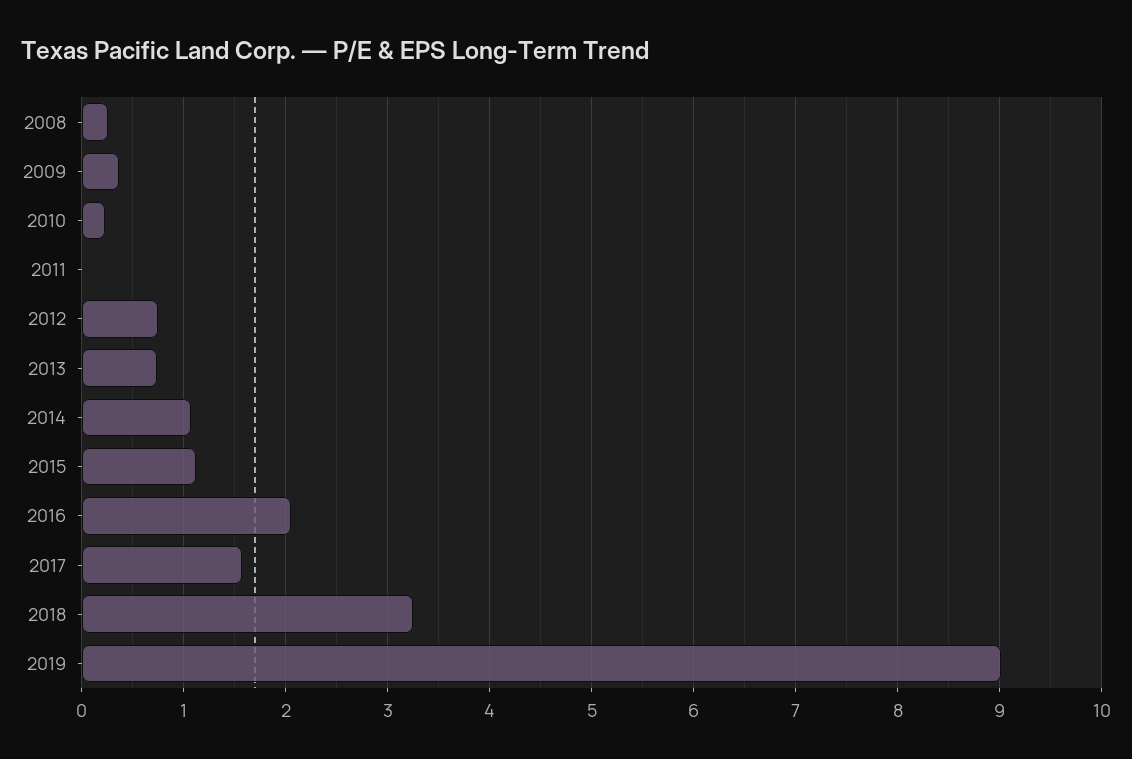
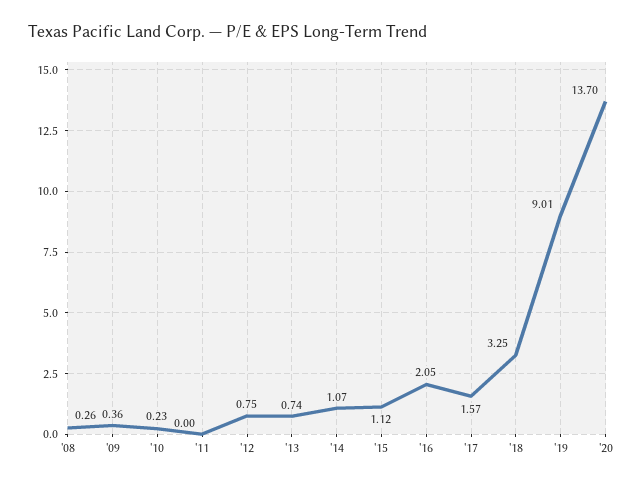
'20: none -> 13.7

